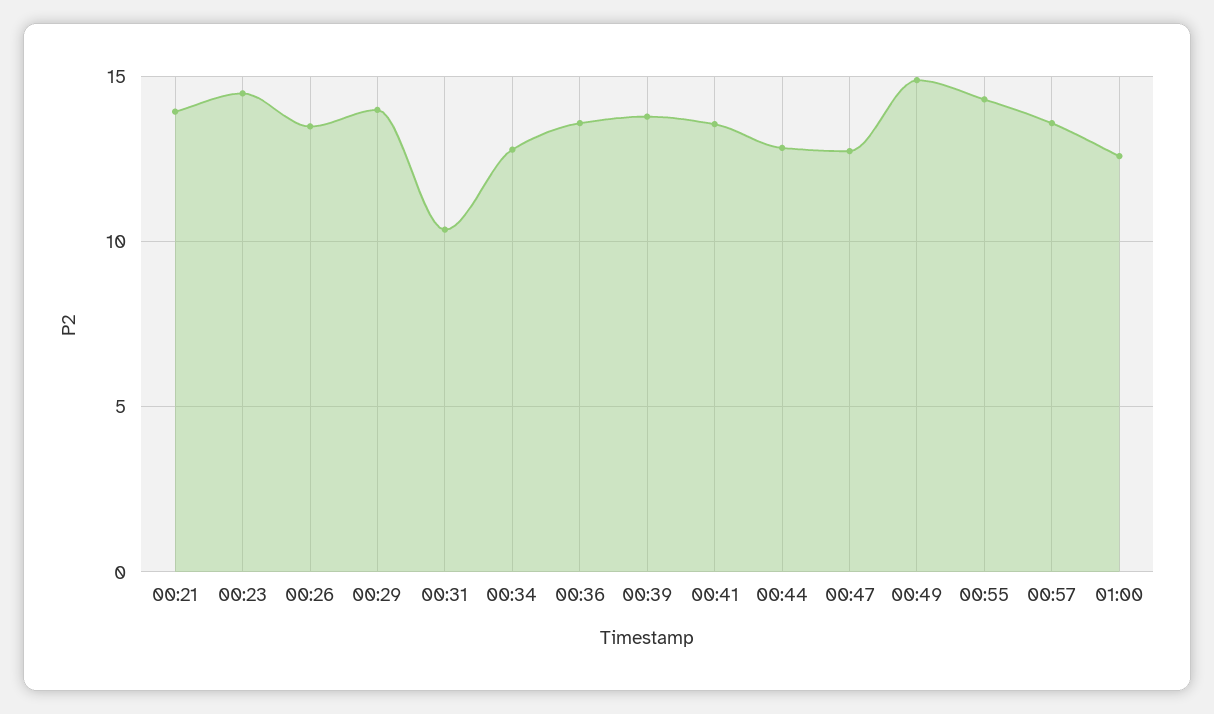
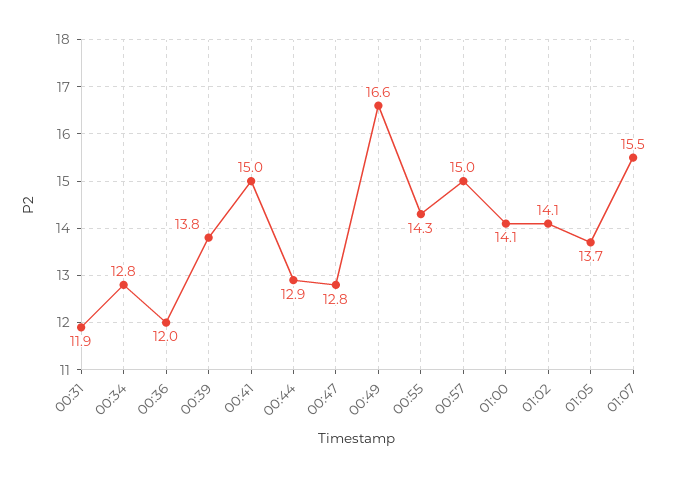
00:21: 14 -> none
00:23: 14.5 -> none
00:26: 13.5 -> none
00:29: 14 -> none
00:31: 10.5 -> 11.9
00:36: 13.5 -> 12
00:41: 13.5 -> 15
00:49: 15 -> 16.6
00:57: 13.5 -> 15
01:00: 12.5 -> 14.1
01:02: none -> 14.1
01:05: none -> 13.7
01:07: none -> 15.5

